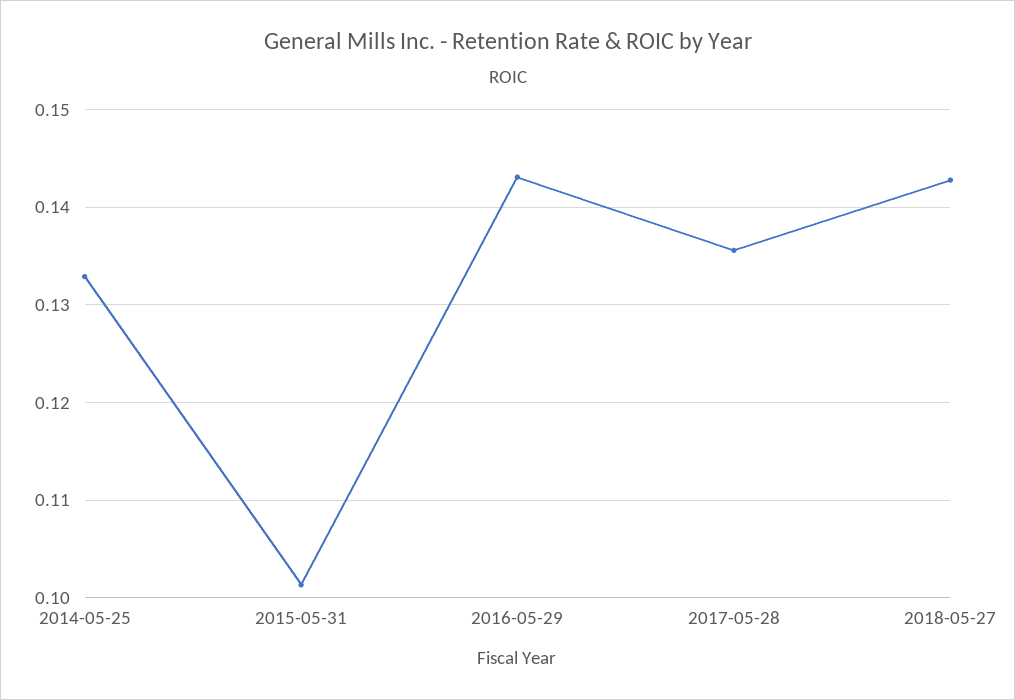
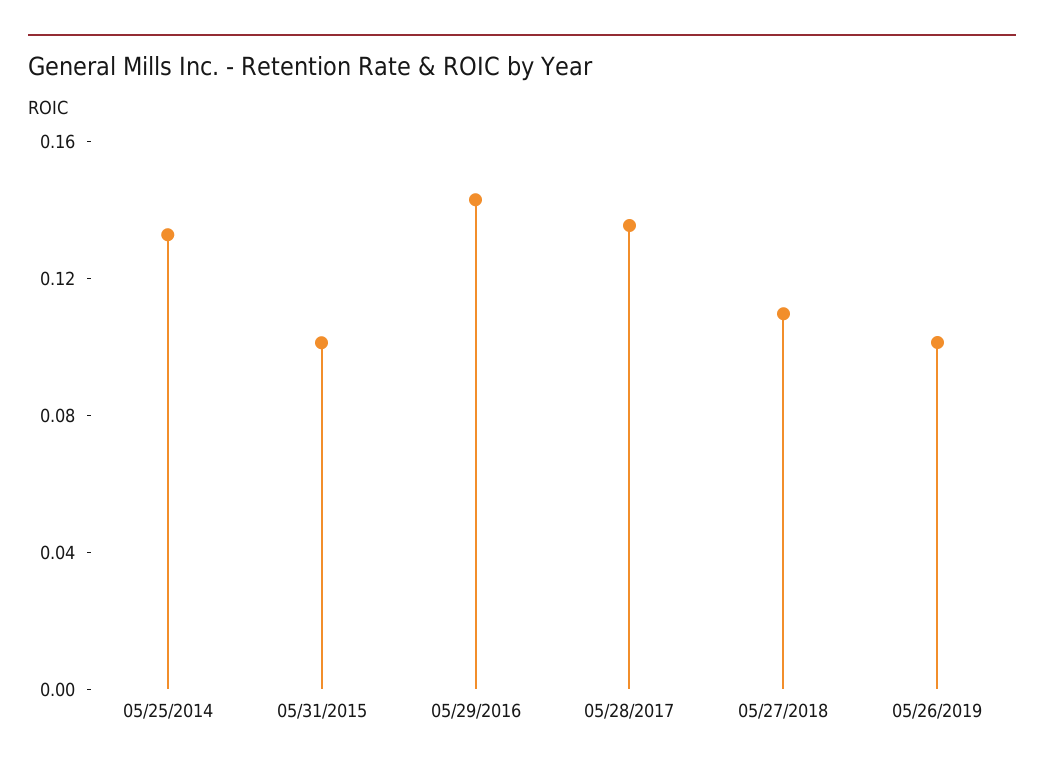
2018-05-27: 0.143 -> 0.11
05/26/2019: none -> 0.1

